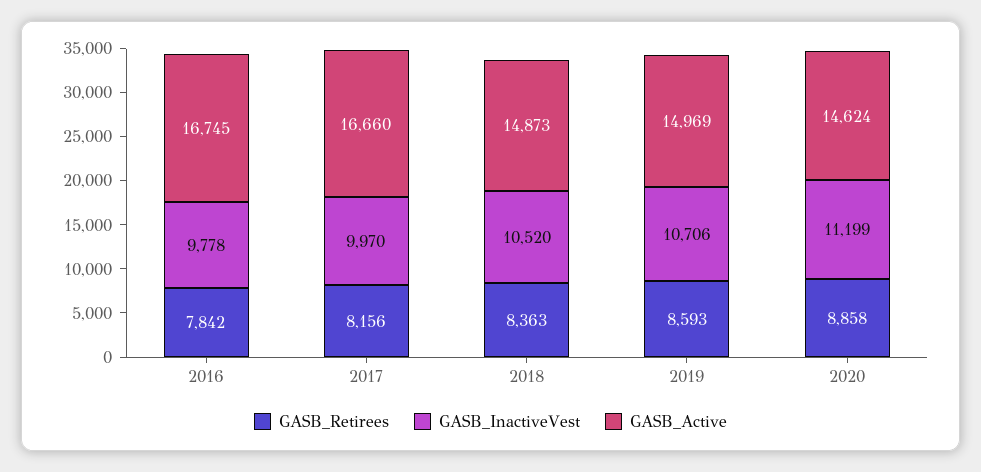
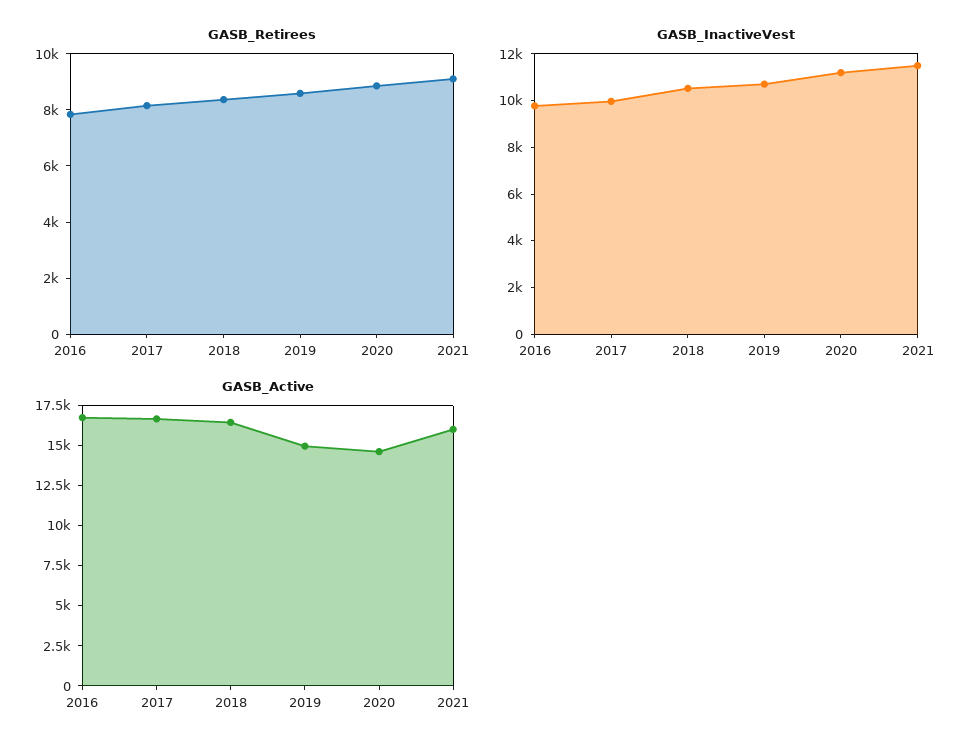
GASB_Active, 2018: 14873 -> 16500
GASB_Retirees, 2021: none -> 9000
GASB_InactiveVest, 2021: none -> 11500
GASB_Active, 2021: none -> 16000

